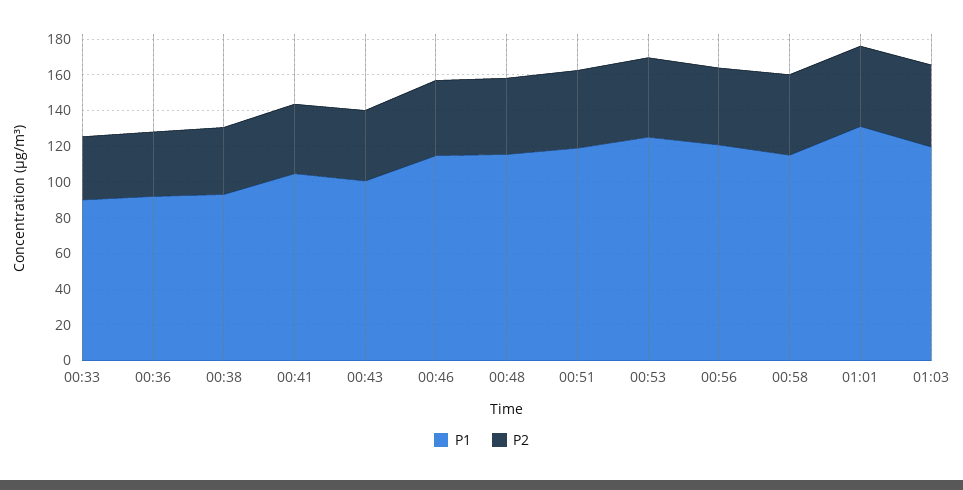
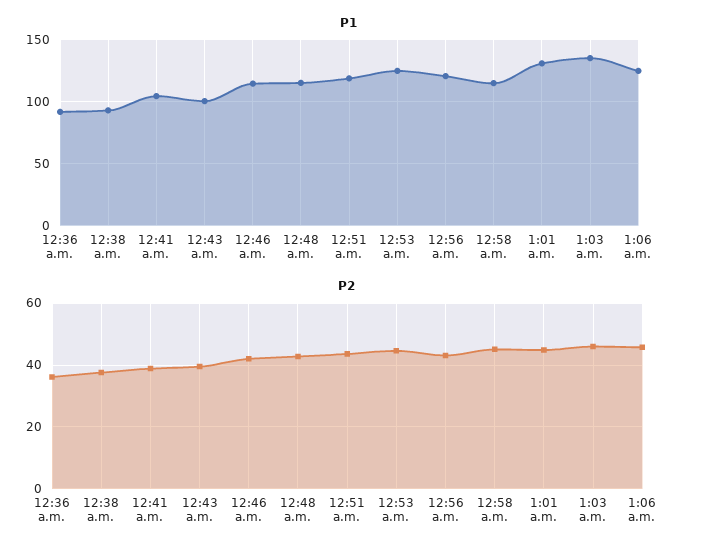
P1, 00:33: 90 -> none
P2, 00:33: 35 -> none
P1, 01:03: 120 -> 135
P1, 1:06 a.m.: none -> 125
P2, 1:06 a.m.: none -> 46

